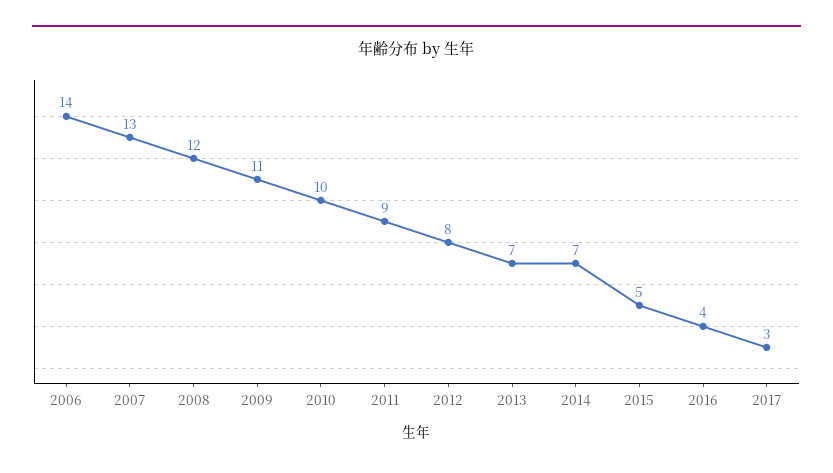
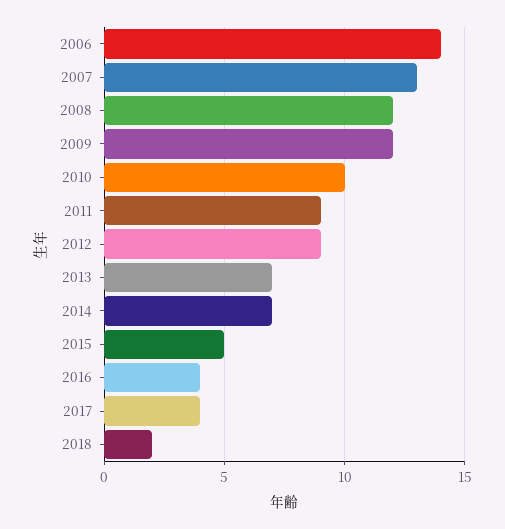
2009: 11 -> 12
2012: 8 -> 9
2017: 3 -> 4
2018: none -> 2

